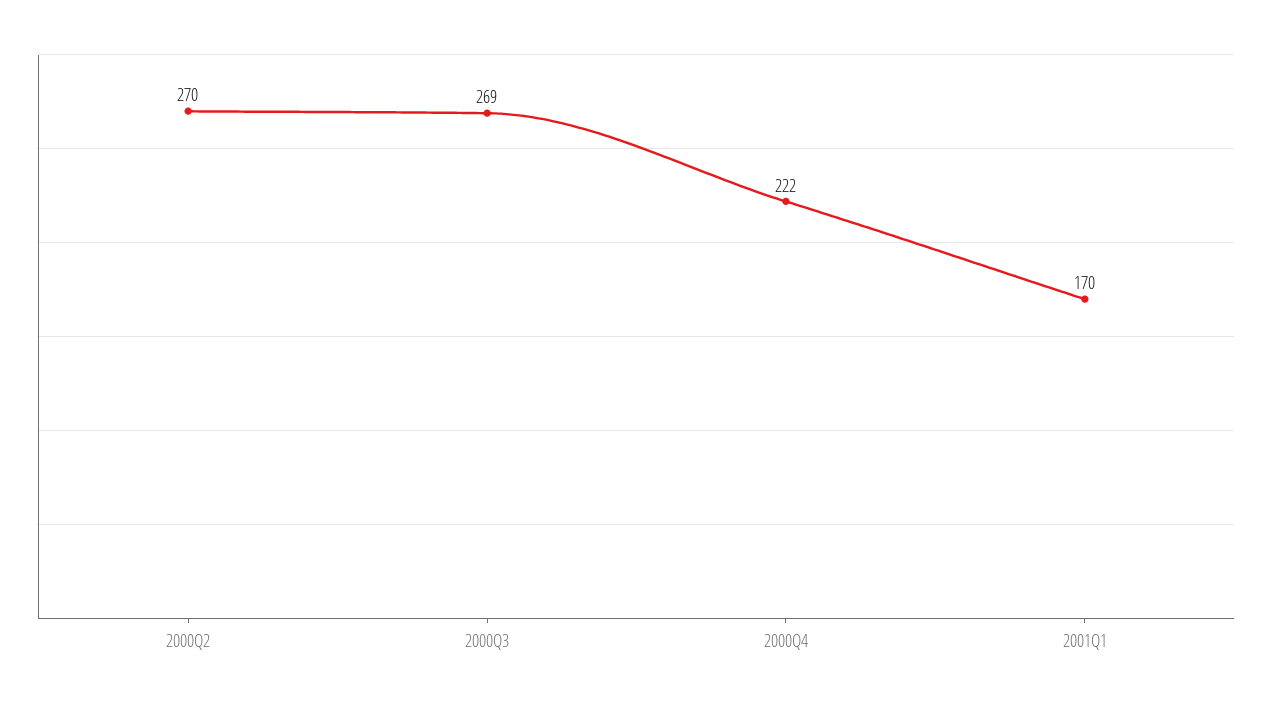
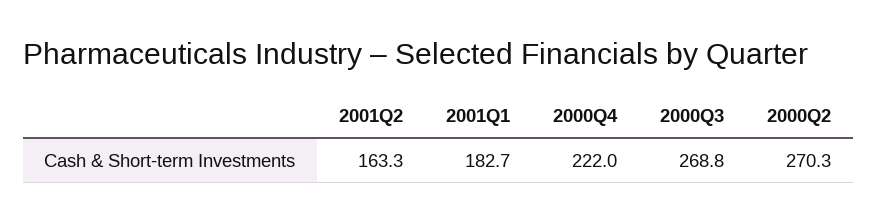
2001Q1: 170 -> 182.7
2001Q2: none -> 163.3

